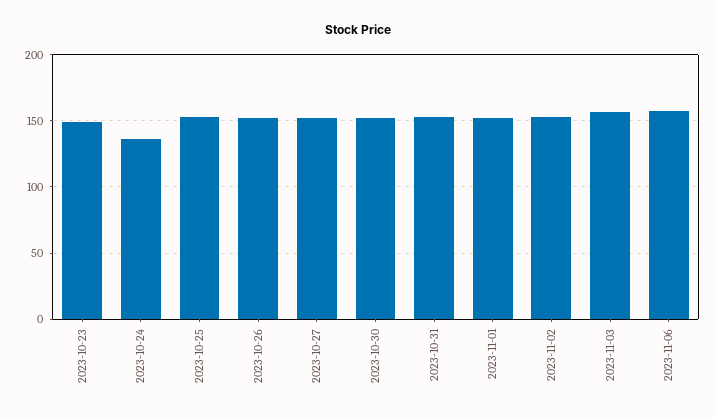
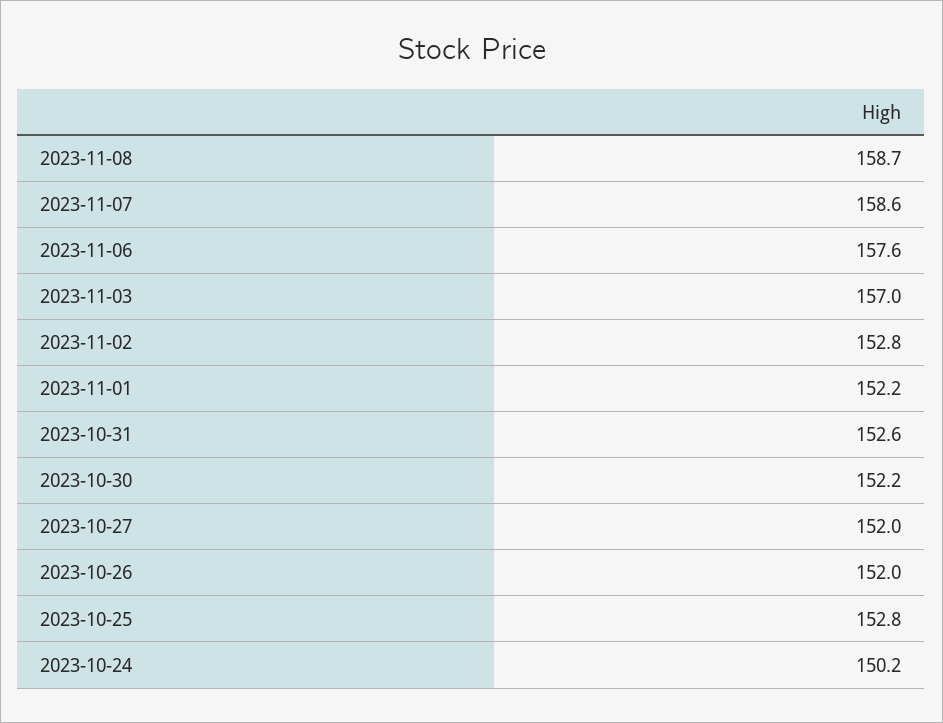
2023-10-23: 150 -> none
2023-10-24: 135 -> 150.2
2023-11-08: none -> 158.7
2023-11-07: none -> 158.6

